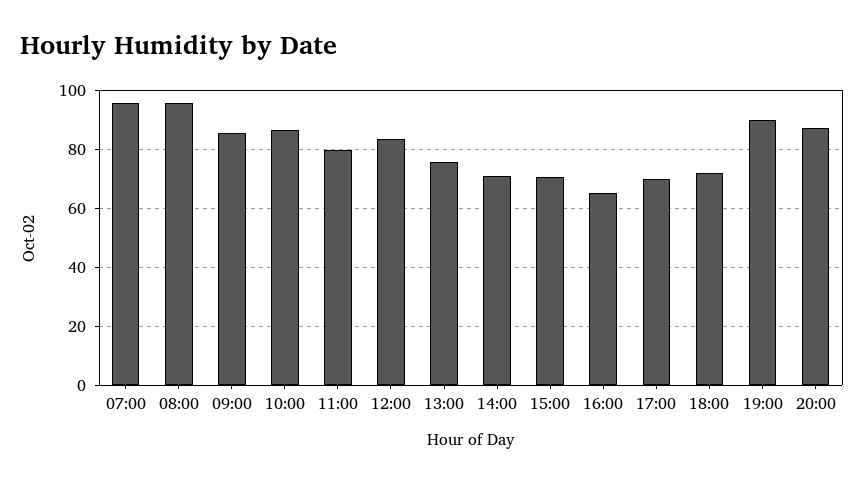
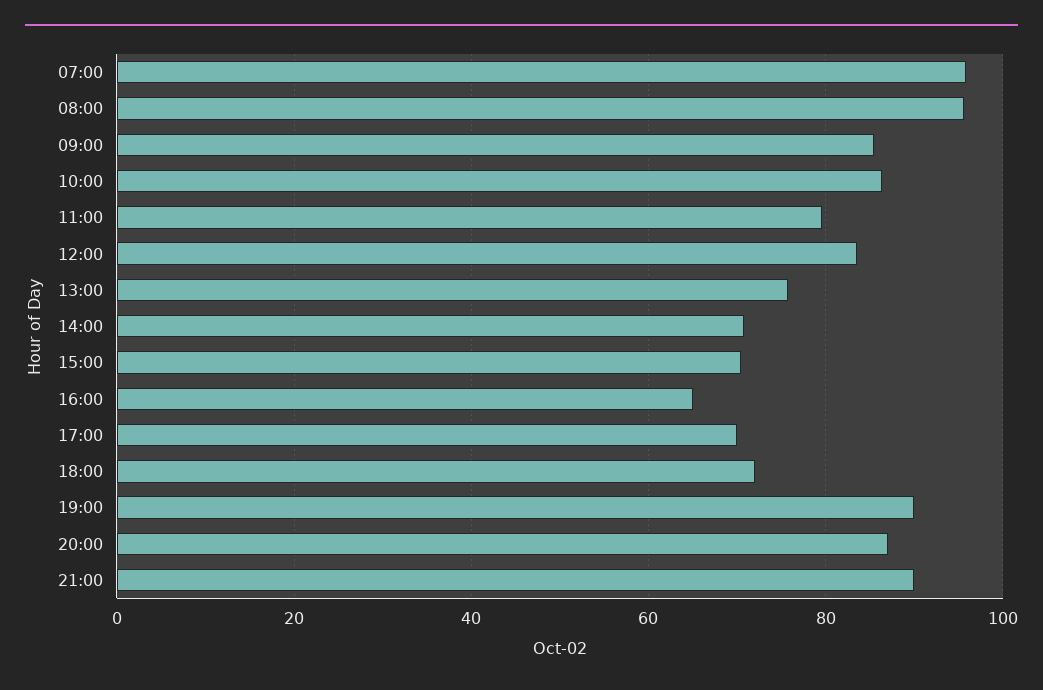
21:00: none -> 90

